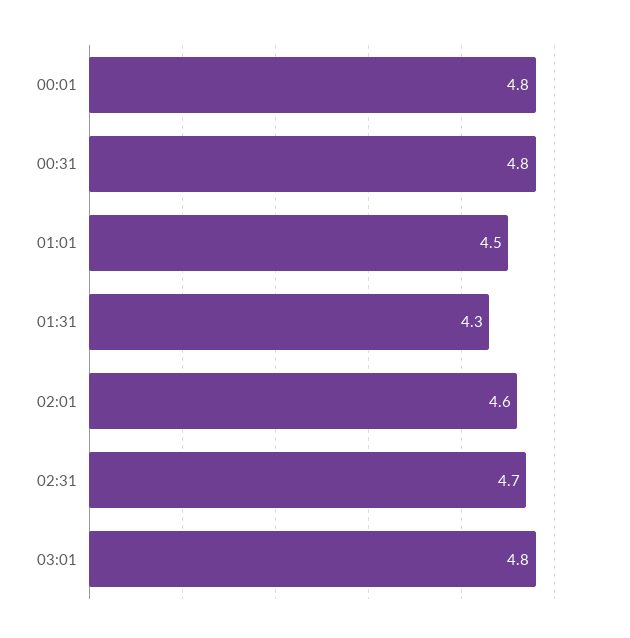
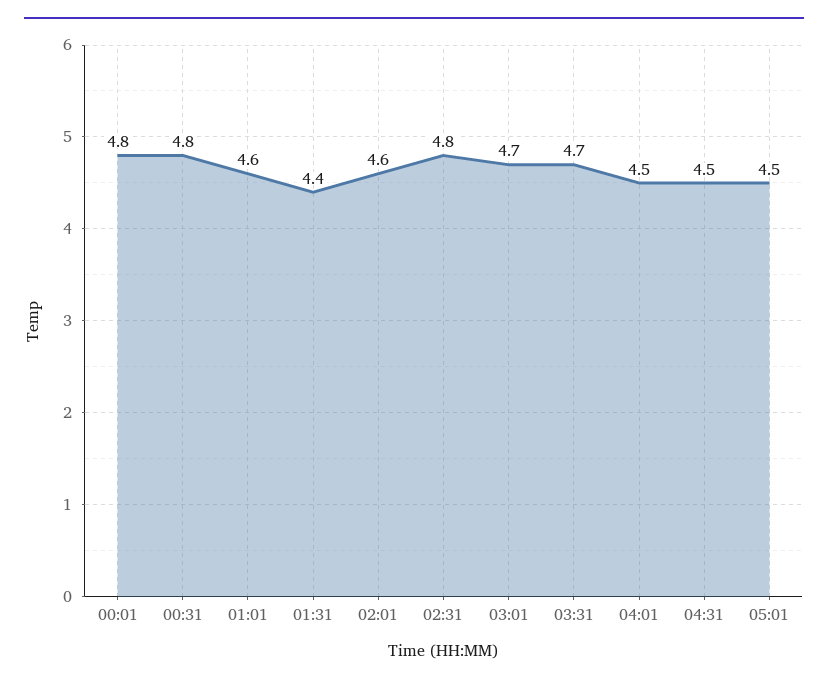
01:01: 4.5 -> 4.6
01:31: 4.3 -> 4.4
02:31: 4.7 -> 4.8
03:01: 4.8 -> 4.7
03:31: none -> 4.7
04:01: none -> 4.5
04:31: none -> 4.5
05:01: none -> 4.5

